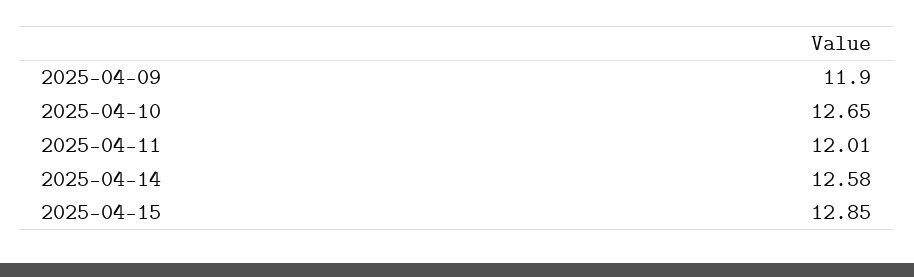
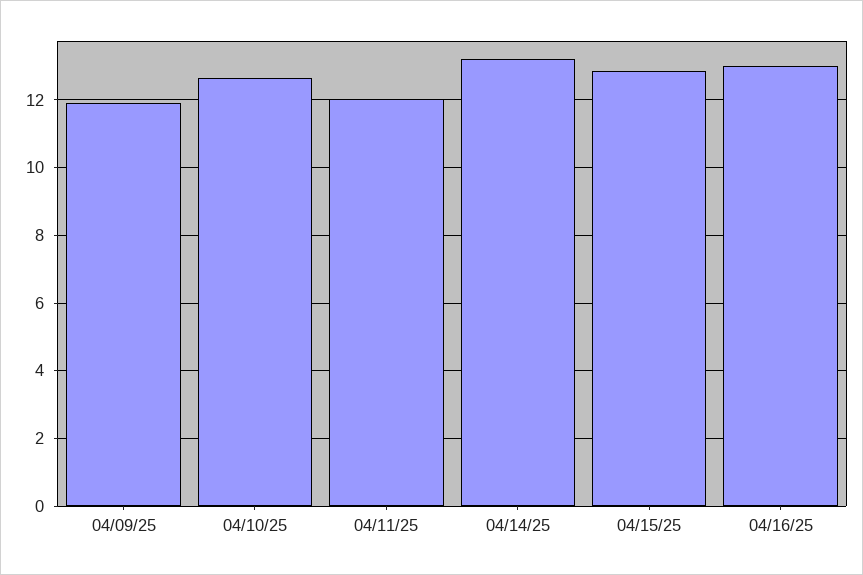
2025-04-14: 12.58 -> 13.2
04/16/25: none -> 13

